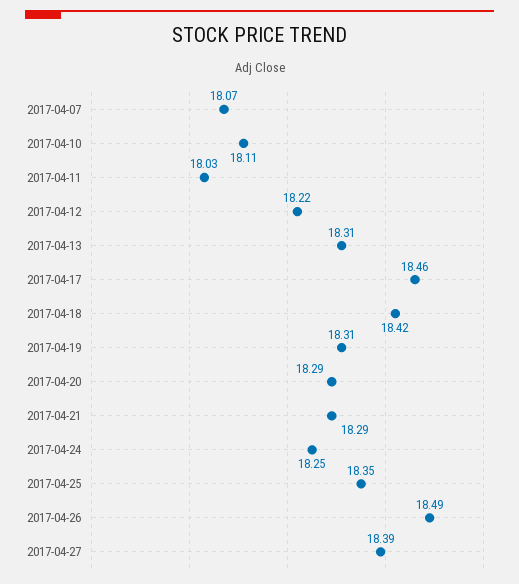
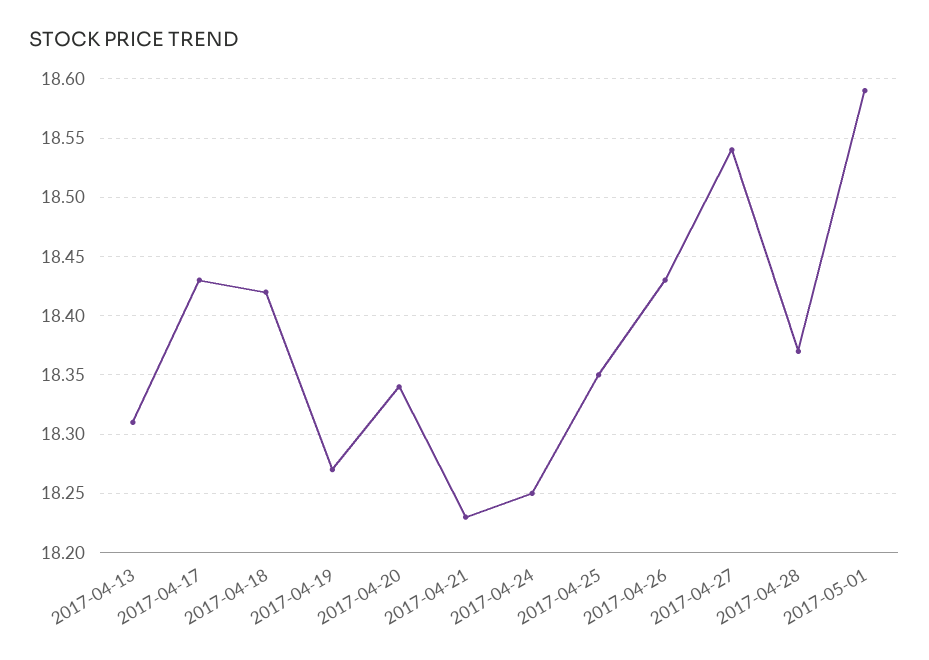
2017-04-07: 18.07 -> none
2017-04-10: 18.11 -> none
2017-04-11: 18.03 -> none
2017-04-12: 18.22 -> none
2017-04-17: 18.46 -> 18.43
2017-04-19: 18.31 -> 18.27
2017-04-20: 18.29 -> 18.34
2017-04-21: 18.29 -> 18.23
2017-04-26: 18.49 -> 18.43
2017-04-27: 18.39 -> 18.54
2017-04-28: none -> 18.37
2017-05-01: none -> 18.59

